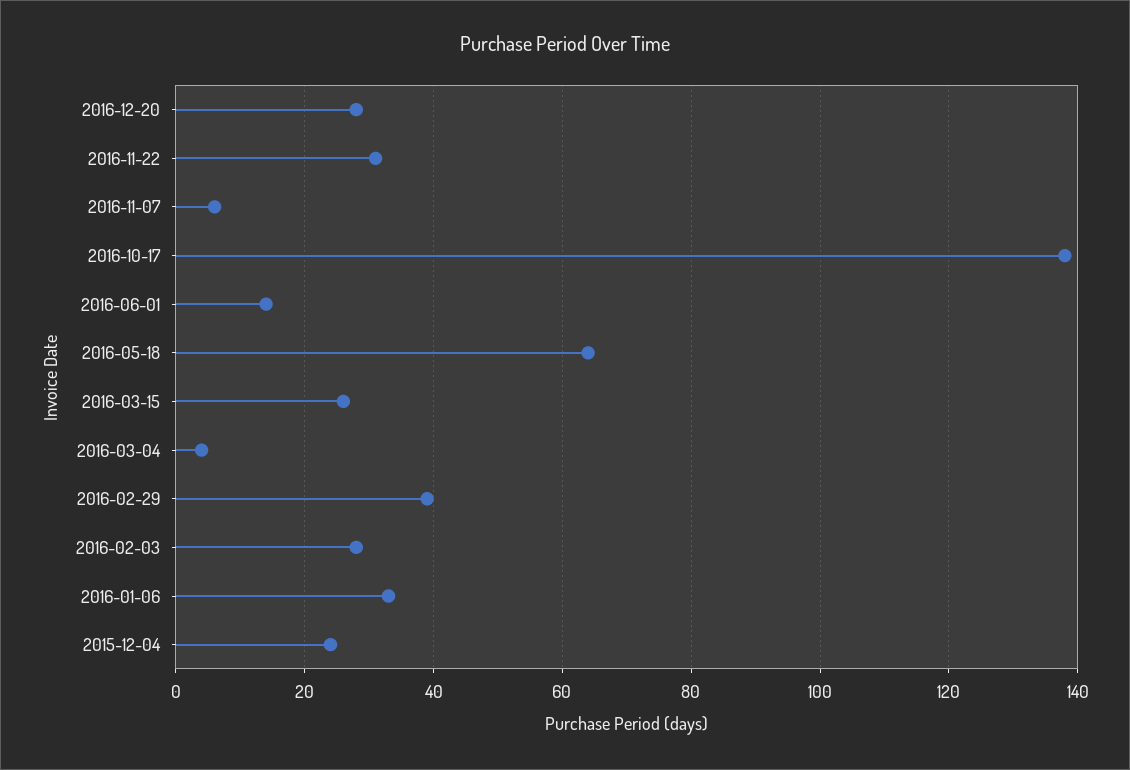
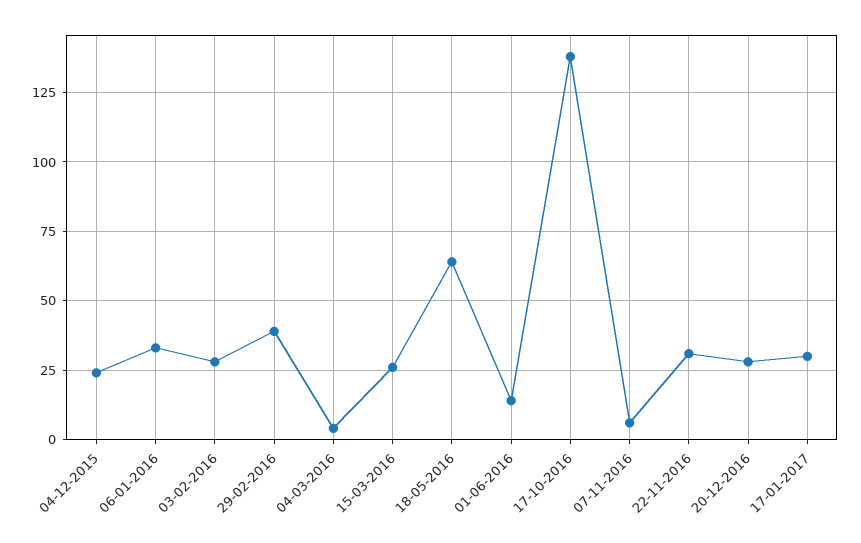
17-01-2017: none -> 30

